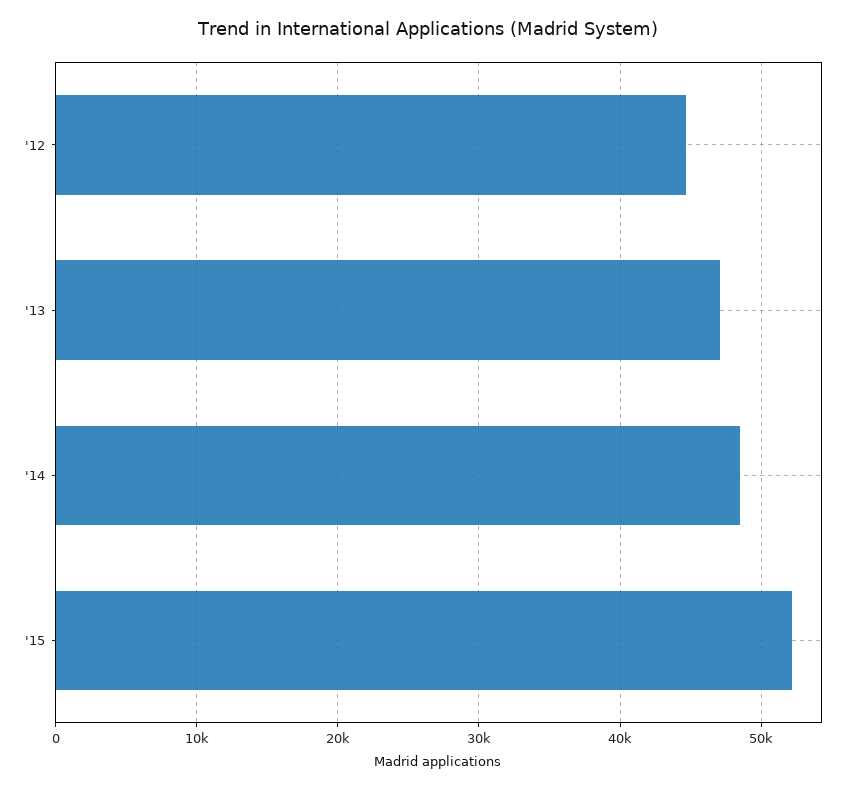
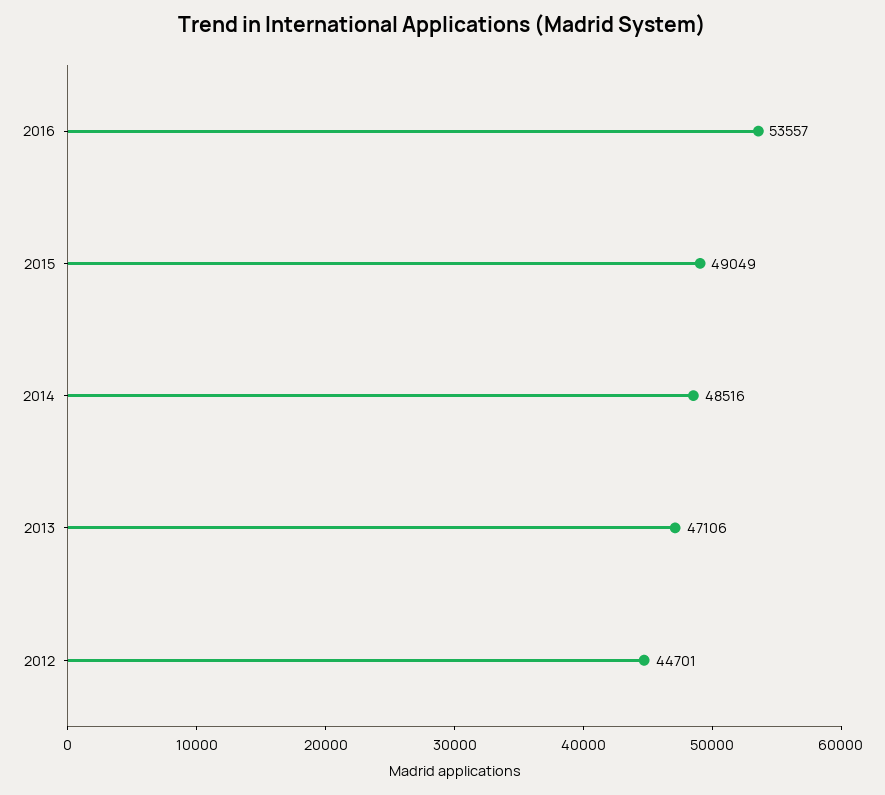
'15: 52000 -> 49049
2016: none -> 53557

